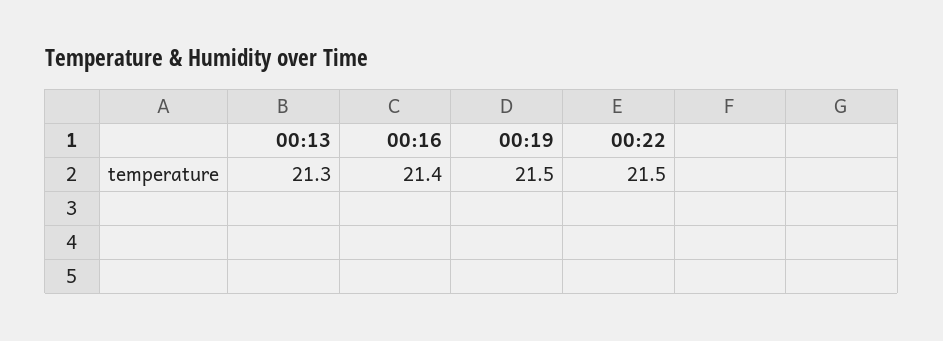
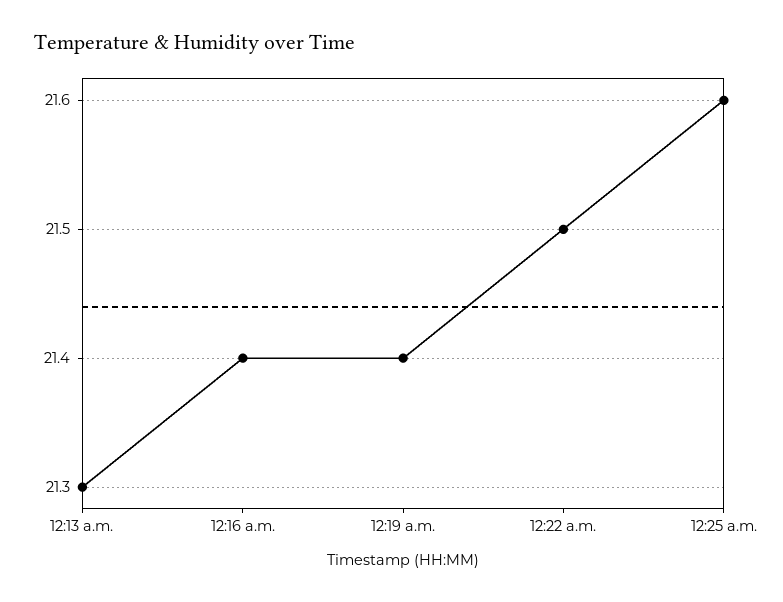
00:19: 21.5 -> 21.4
12:25 a.m.: none -> 21.6

